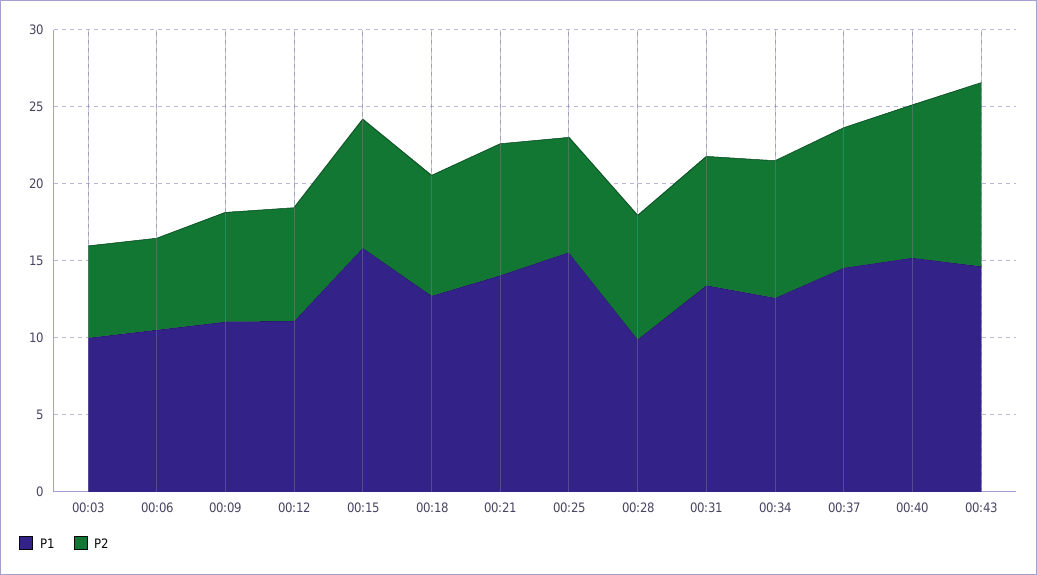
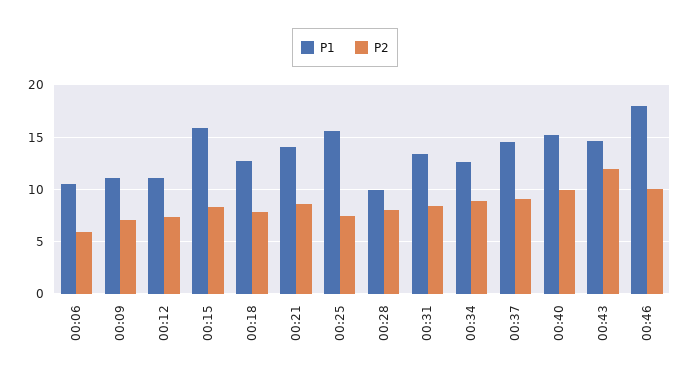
P1, 00:03: 10 -> none
P2, 00:03: 6 -> none
P1, 00:46: none -> 18
P2, 00:46: none -> 10

